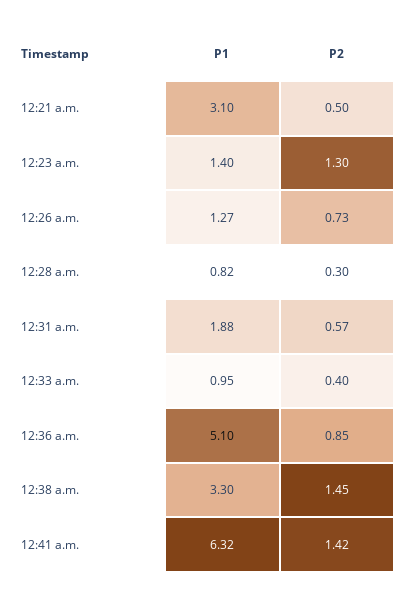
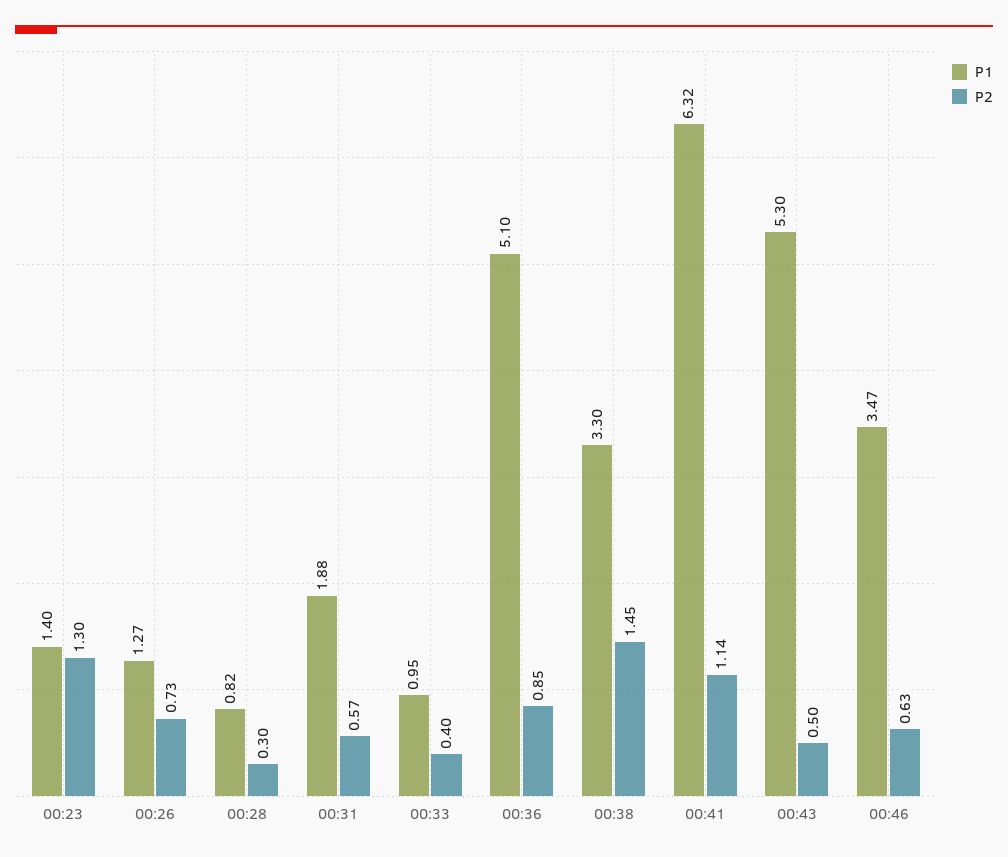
P1, 12:21 a.m.: 3.1 -> none
P2, 12:21 a.m.: 0.5 -> none
P2, 12:41 a.m.: 1.42 -> 1.14
P1, 00:43: none -> 5.3
P2, 00:43: none -> 0.5
P1, 00:46: none -> 3.47
P2, 00:46: none -> 0.63

